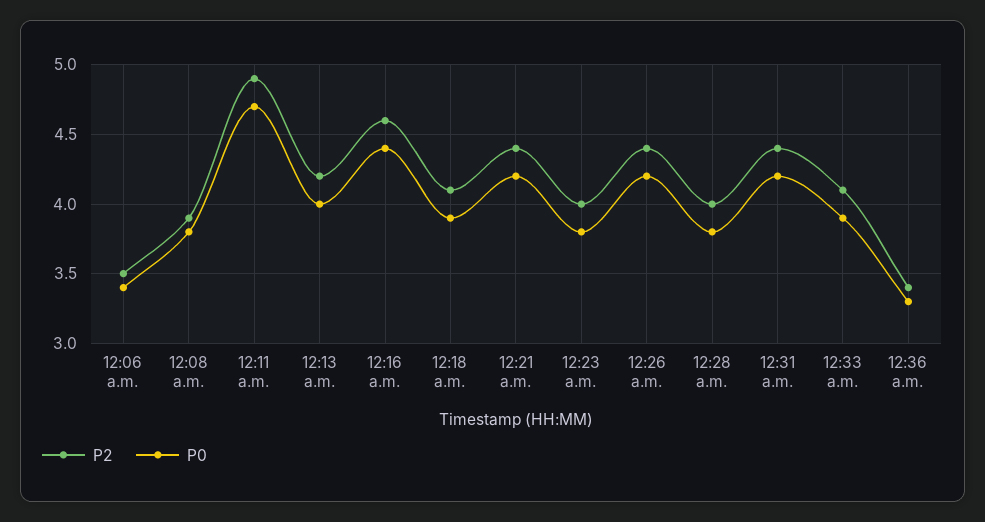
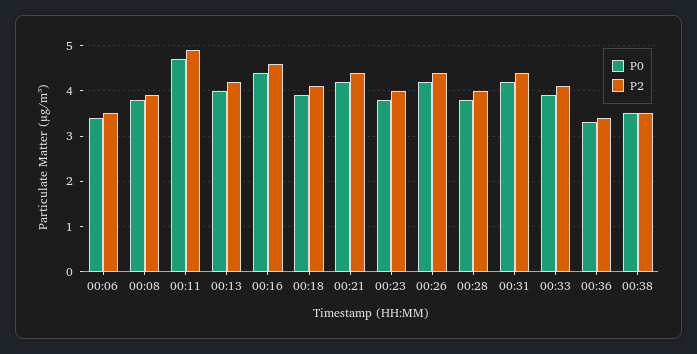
P0, 00:38: none -> 3.5
P2, 00:38: none -> 3.5

